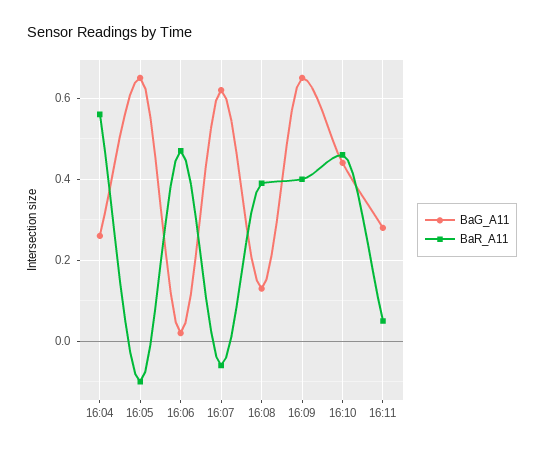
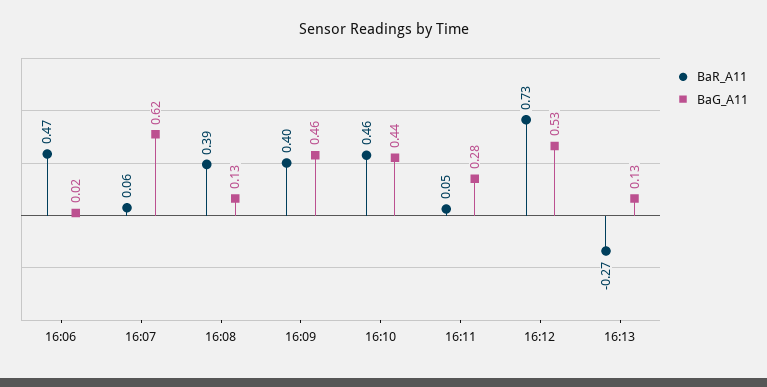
BaG_A11, 16:04: 0.25 -> none
BaR_A11, 16:04: 0.55 -> none
BaG_A11, 16:05: 0.65 -> none
BaR_A11, 16:05: -0.1 -> none
BaR_A11, 16:07: -0.05 -> 0.06
BaG_A11, 16:09: 0.65 -> 0.46
BaR_A11, 16:12: none -> 0.73
BaG_A11, 16:12: none -> 0.53
BaR_A11, 16:13: none -> -0.27
BaG_A11, 16:13: none -> 0.13

